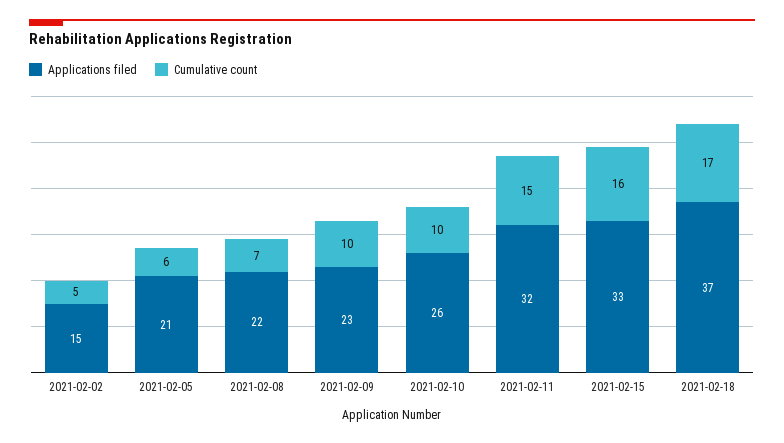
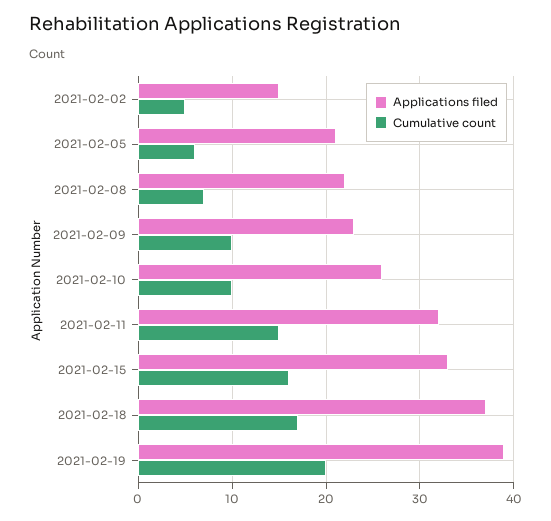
Applications filed, 2021-02-19: none -> 39
Cumulative count, 2021-02-19: none -> 20

